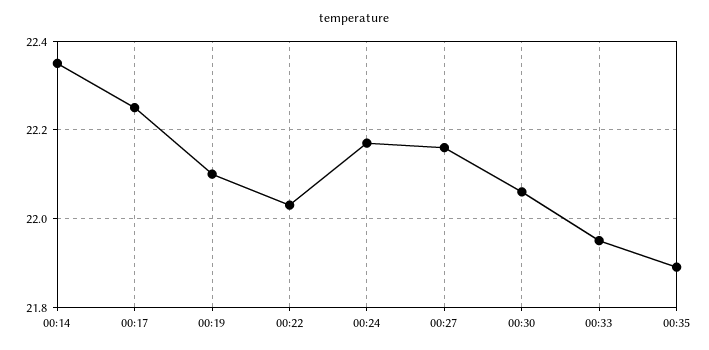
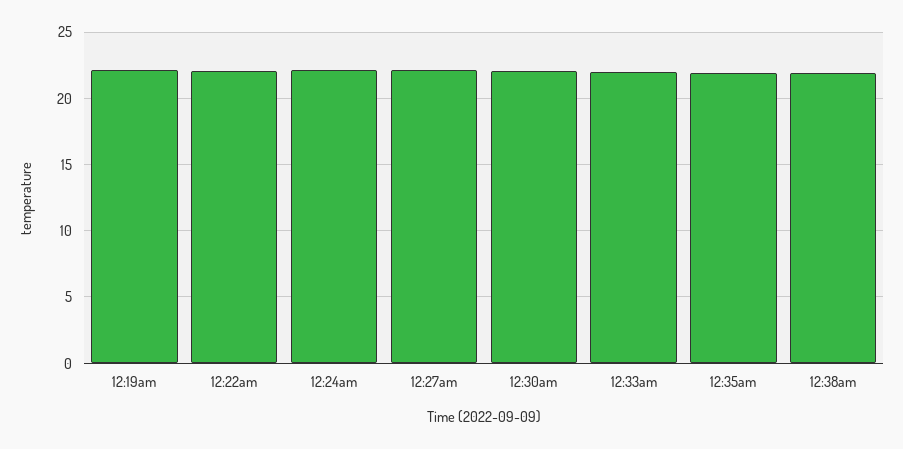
00:14: 22.35 -> none
00:17: 22.25 -> none
12:38am: none -> 22

